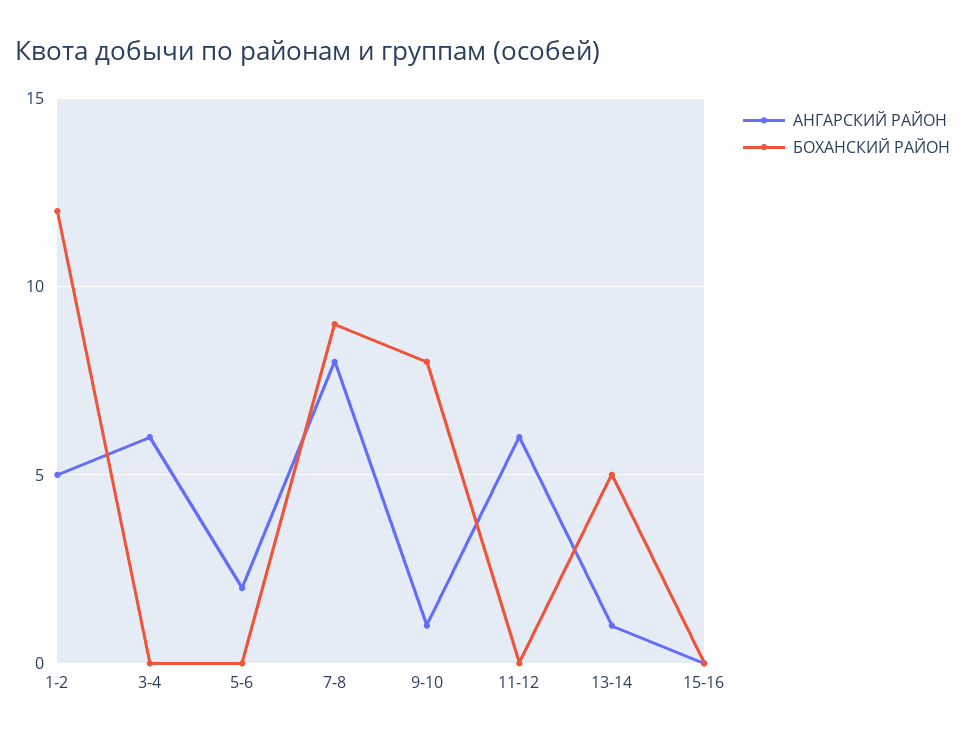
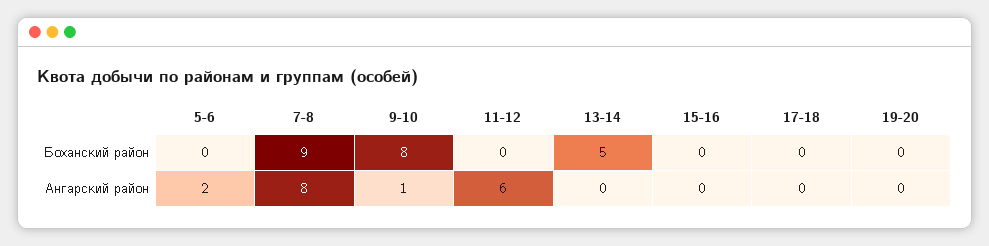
АНГАРСКИЙ РАЙОН, 1-2: 5 -> none
БОХАНСКИЙ РАЙОН, 1-2: 12 -> none
АНГАРСКИЙ РАЙОН, 3-4: 6 -> none
БОХАНСКИЙ РАЙОН, 3-4: 0 -> none
АНГАРСКИЙ РАЙОН, 13-14: 1 -> 0
БОХАНСКИЙ РАЙОН, 17-18: none -> 0
БОХАНСКИЙ РАЙОН, 19-20: none -> 0
АНГАРСКИЙ РАЙОН, 17-18: none -> 0
АНГАРСКИЙ РАЙОН, 19-20: none -> 0

